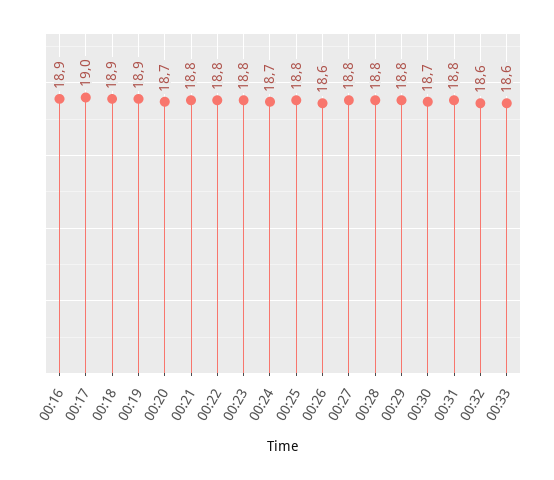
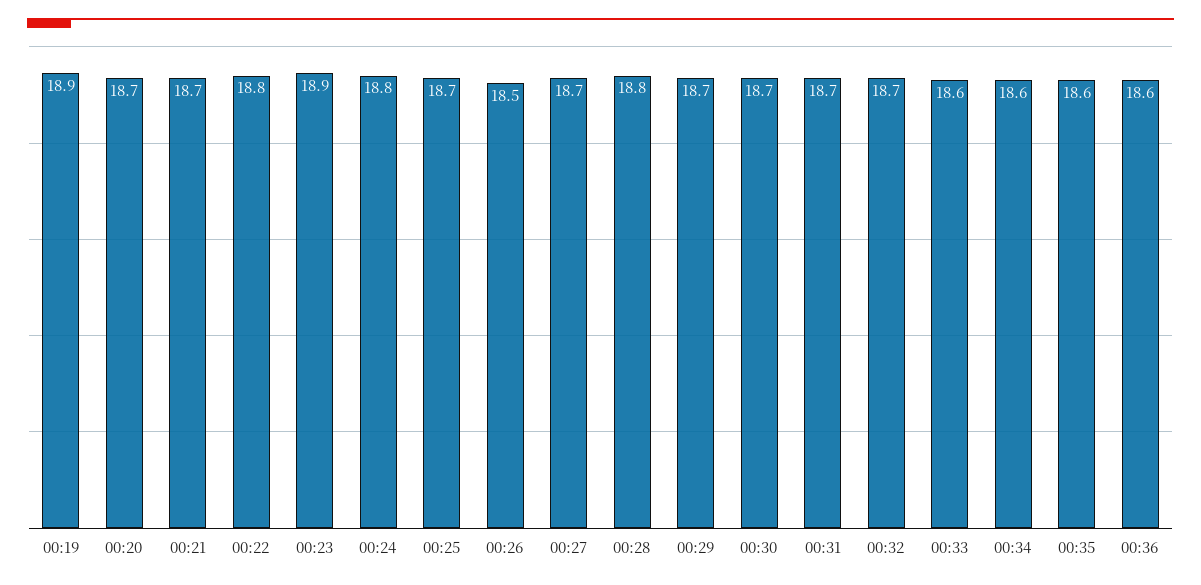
00:16: 18.9 -> none
00:17: 19 -> none
00:18: 18.9 -> none
00:21: 18.8 -> 18.7
00:23: 18.8 -> 18.9
00:24: 18.7 -> 18.8
00:25: 18.8 -> 18.7
00:26: 18.6 -> 18.5
00:27: 18.8 -> 18.7
00:29: 18.8 -> 18.7
00:31: 18.8 -> 18.7
00:32: 18.6 -> 18.7
00:34: none -> 18.6
00:35: none -> 18.6
00:36: none -> 18.6

